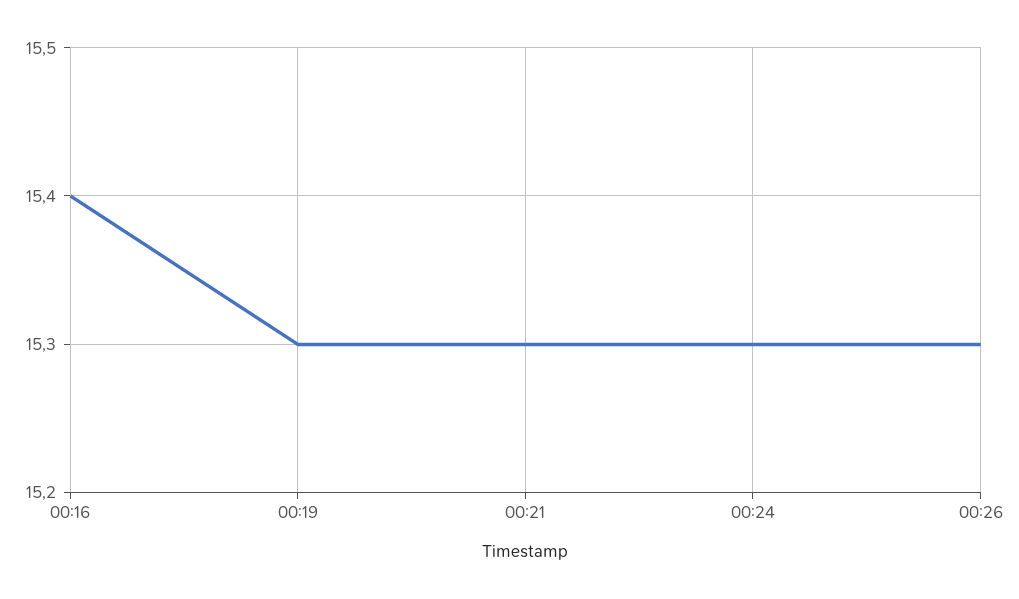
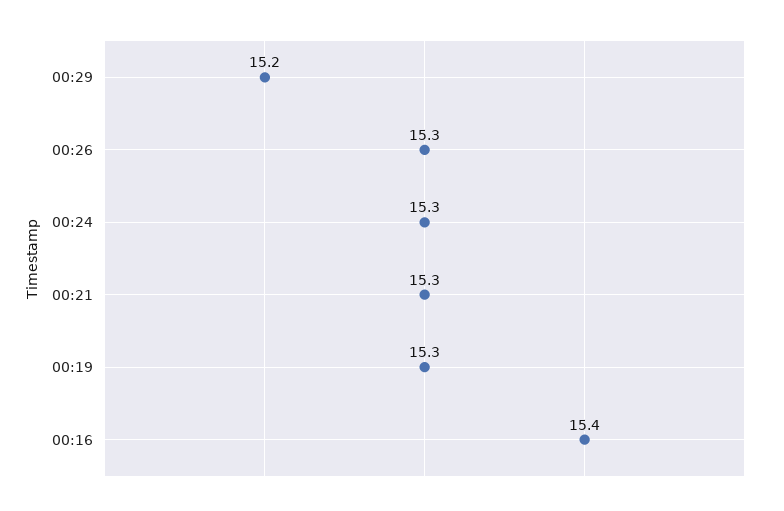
00:29: none -> 15.2

